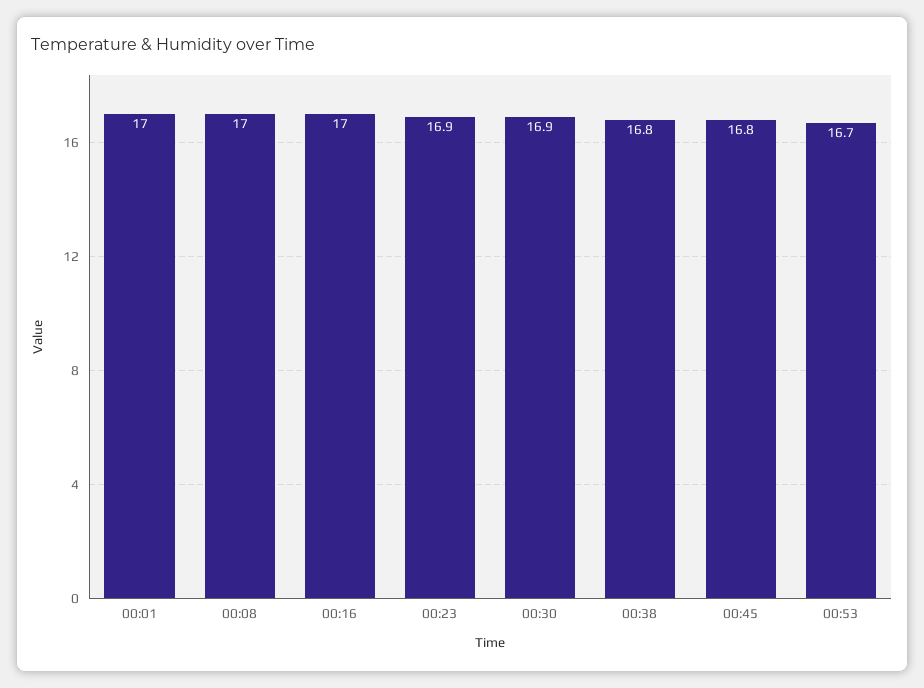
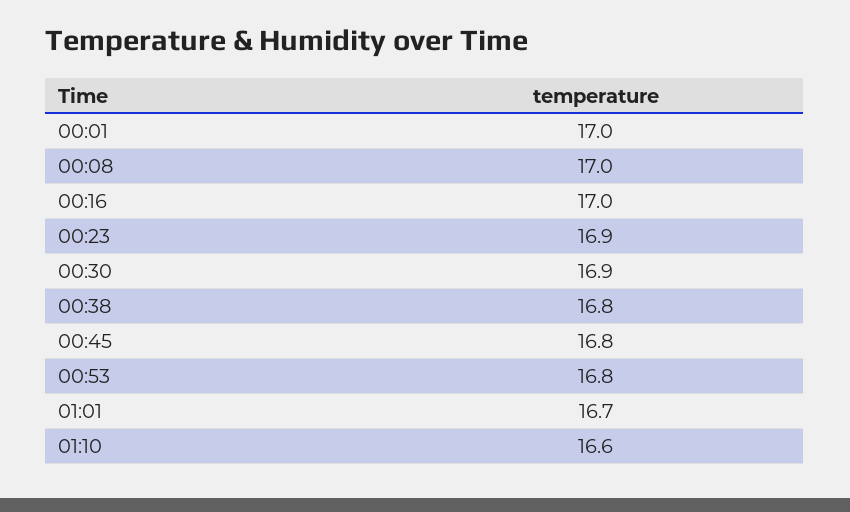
00:53: 16.7 -> 16.8
01:01: none -> 16.7
01:10: none -> 16.6

